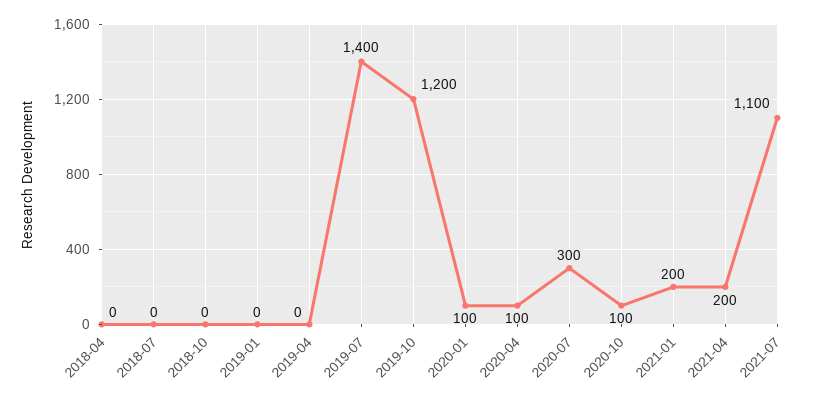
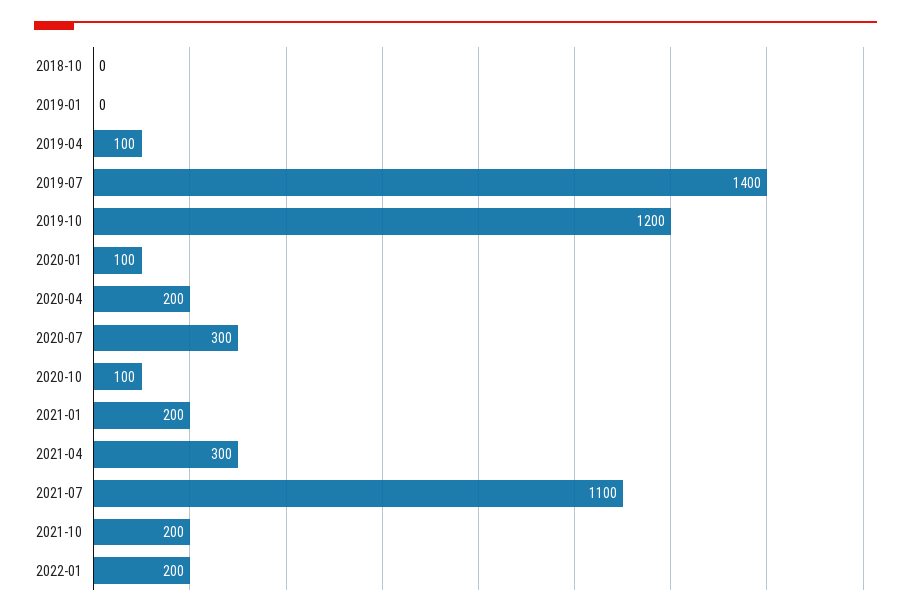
2018-04: 0 -> none
2018-07: 0 -> none
2019-04: 0 -> 100
2020-04: 100 -> 200
2021-04: 200 -> 300
2021-10: none -> 200
2022-01: none -> 200

